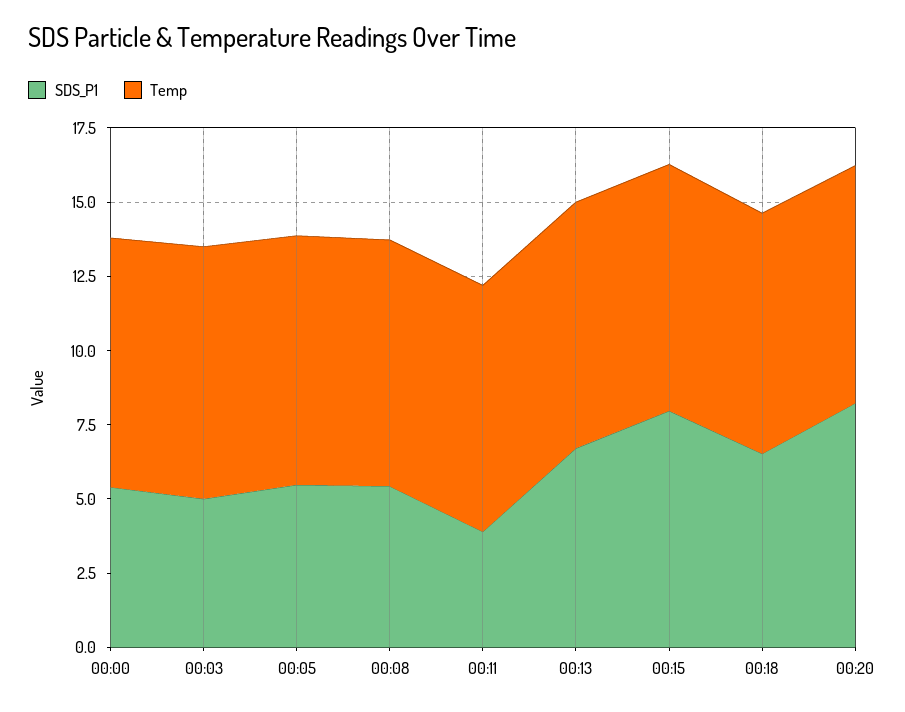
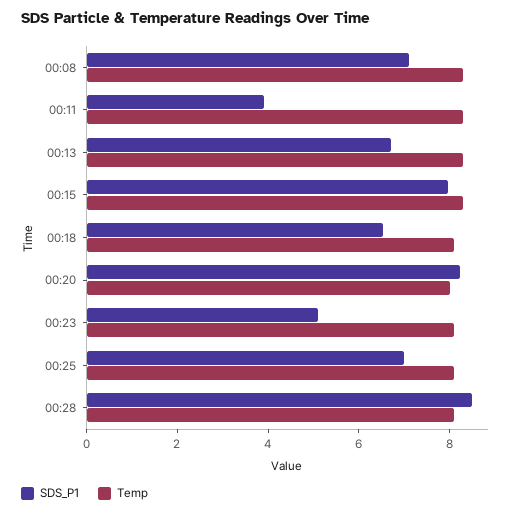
SDS_P1, 00:00: 5.5 -> none
Temp, 00:00: 8.5 -> none
SDS_P1, 00:03: 5 -> none
Temp, 00:03: 8.5 -> none
SDS_P1, 00:05: 5.5 -> none
Temp, 00:05: 8.5 -> none
SDS_P1, 00:08: 5.5 -> 7
SDS_P1, 00:23: none -> 5
Temp, 00:23: none -> 8
SDS_P1, 00:25: none -> 7
Temp, 00:25: none -> 8
SDS_P1, 00:28: none -> 8.5
Temp, 00:28: none -> 8

